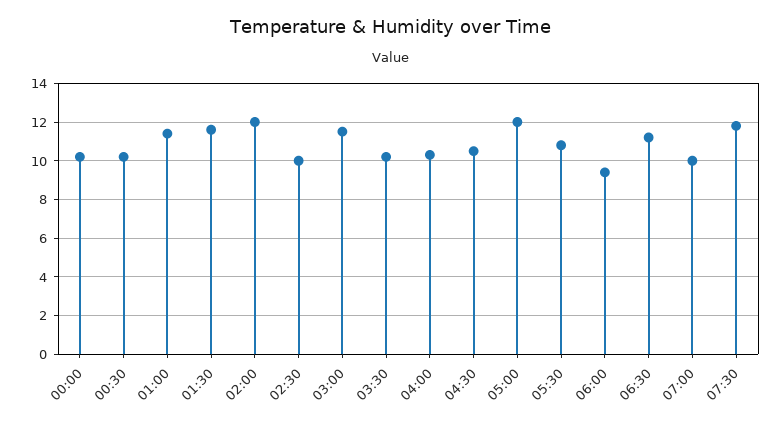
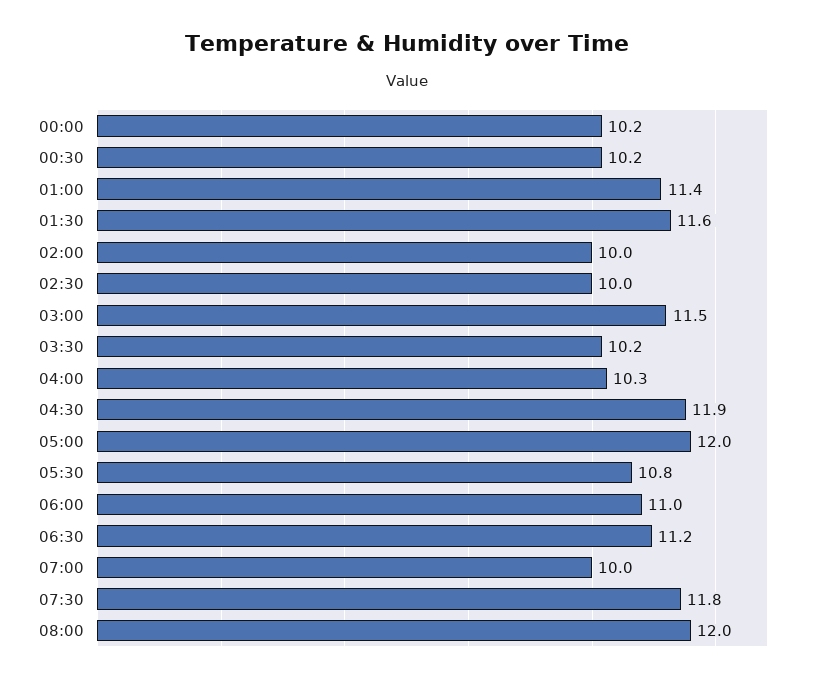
02:00: 12 -> 10
04:30: 10.5 -> 11.9
06:00: 9.5 -> 11
08:00: none -> 12

